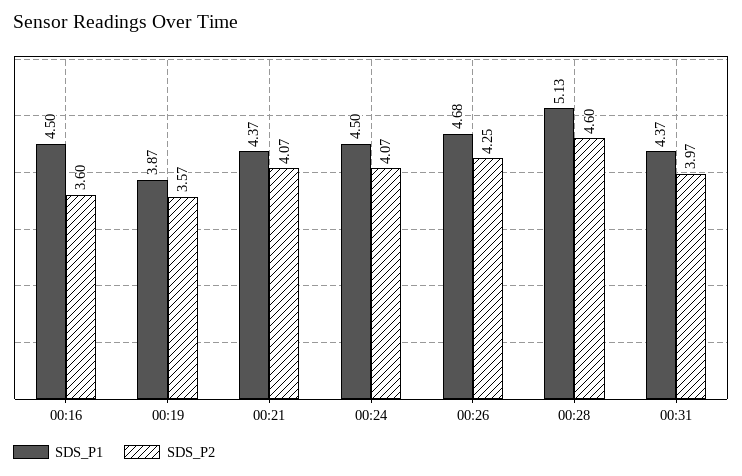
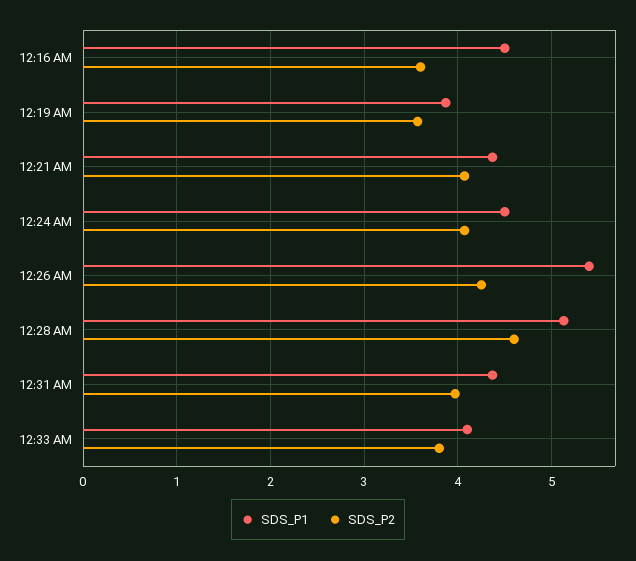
SDS_P1, 00:26: 4.68 -> 5.4
SDS_P1, 12:33 AM: none -> 4.1
SDS_P2, 12:33 AM: none -> 3.8

